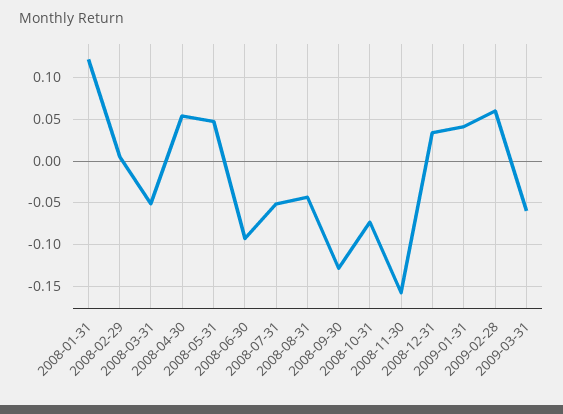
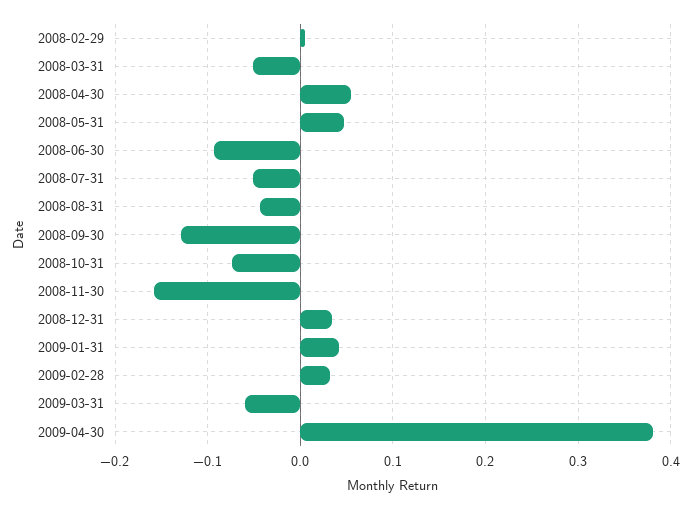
2008-01-31: 0.12 -> none
2009-02-28: 0.06 -> 0.03
2009-04-30: none -> 0.38

